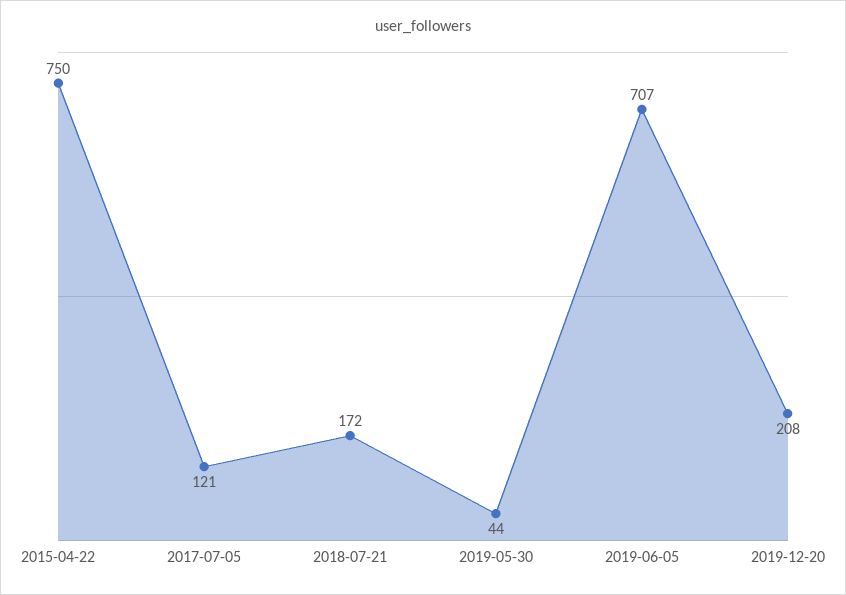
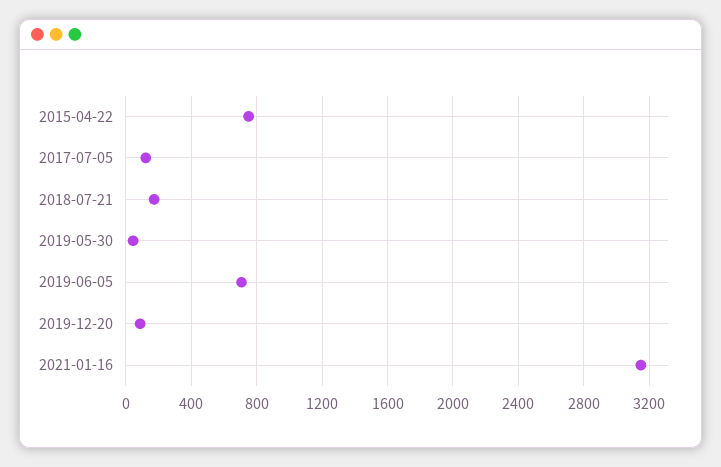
2019-12-20: 208 -> 100
2021-01-16: none -> 3150

